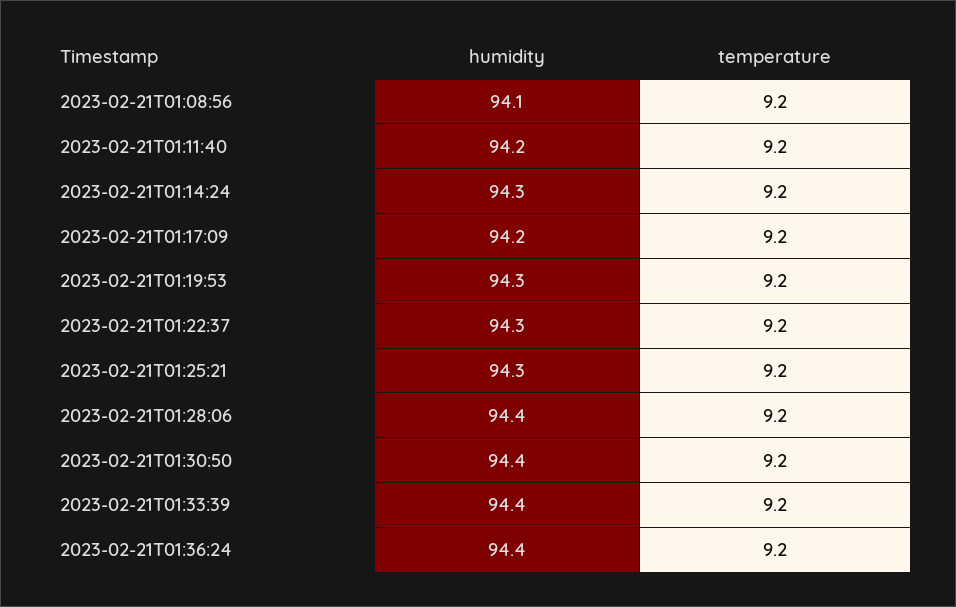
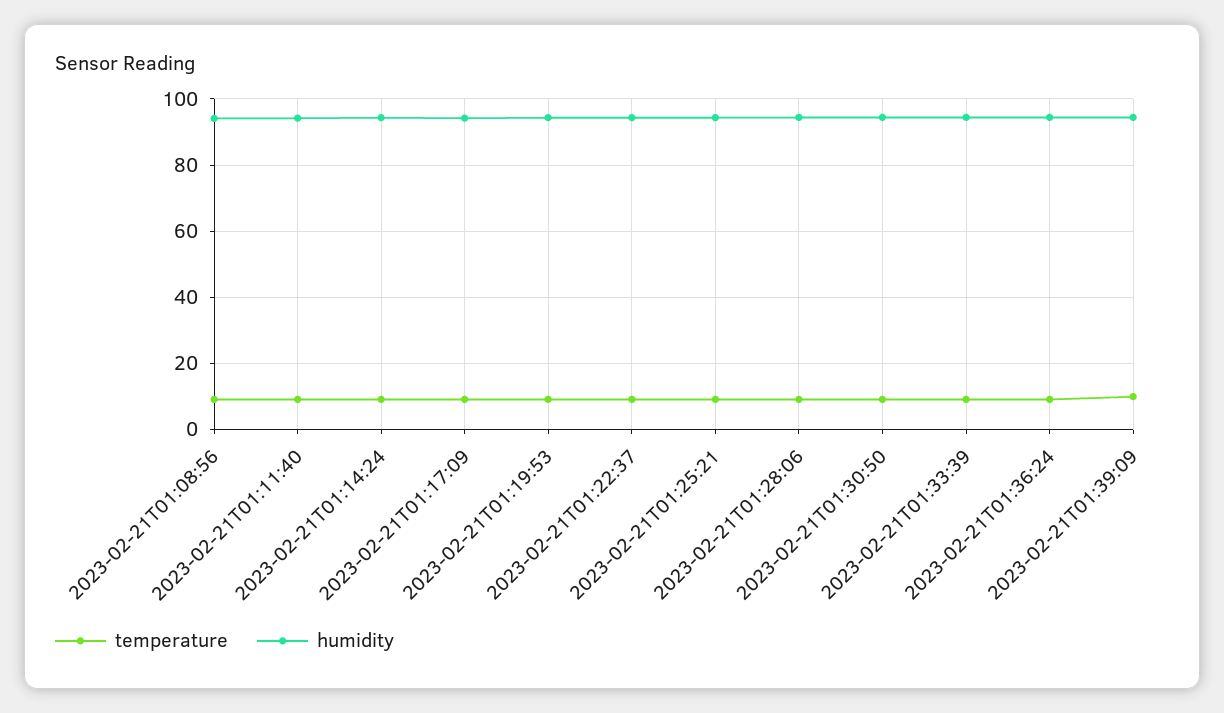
temperature, 2023-02-21T01:39:09: none -> 10
humidity, 2023-02-21T01:39:09: none -> 94

